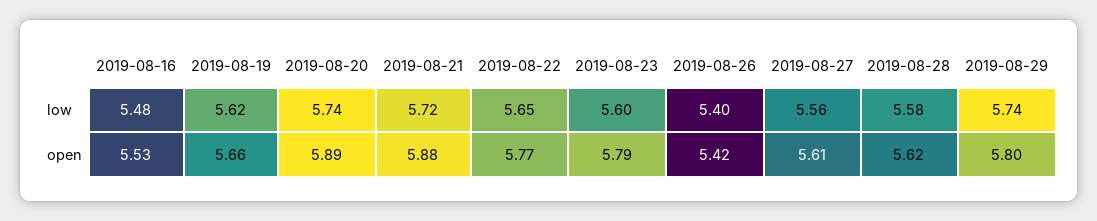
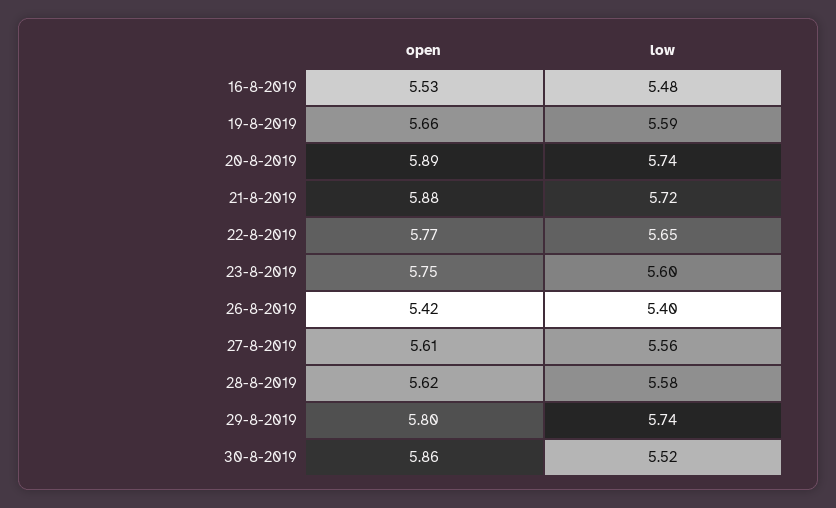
2019-08-19, low: 5.62 -> 5.59
2019-08-23, open: 5.79 -> 5.75
30-8-2019, open: none -> 5.86
30-8-2019, low: none -> 5.52

